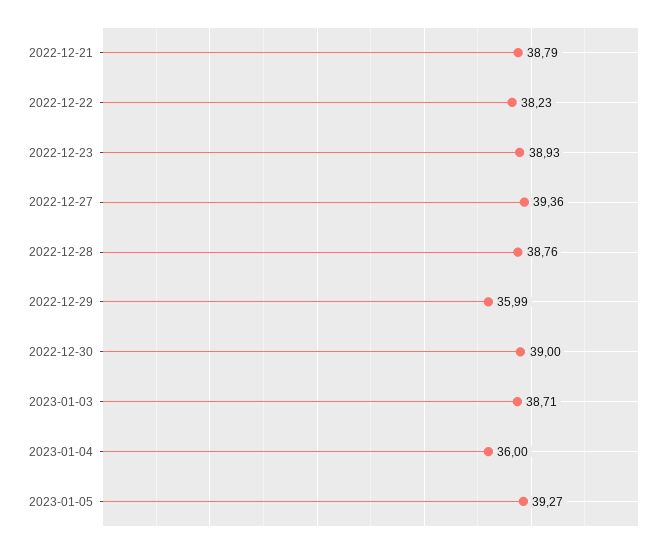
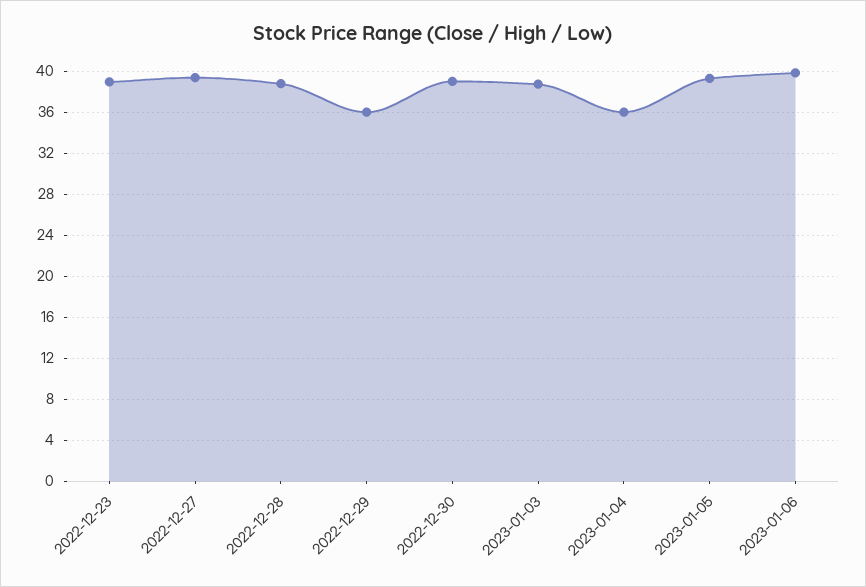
2022-12-21: 38.79 -> none
2022-12-22: 38.23 -> none
2023-01-06: none -> 40

